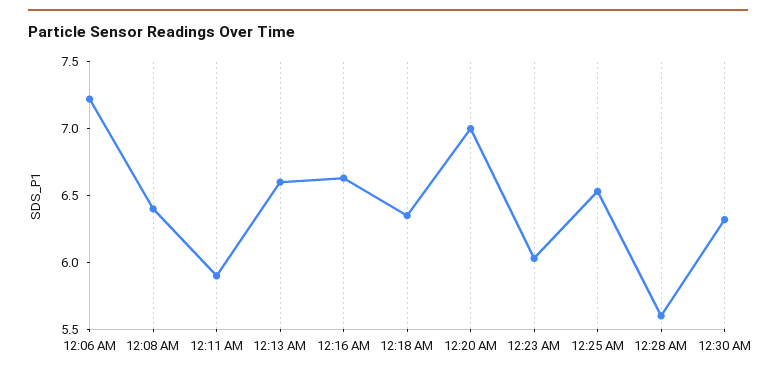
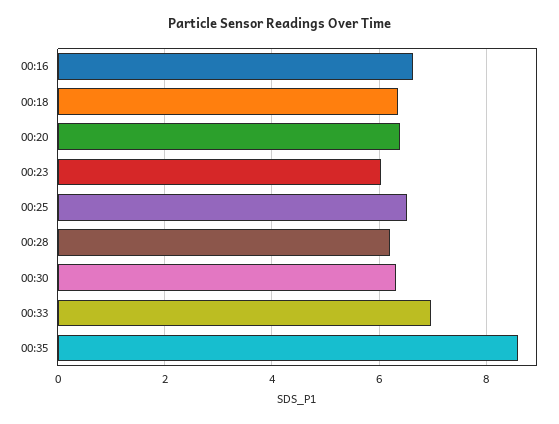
12:06 AM: 7.2 -> none
12:08 AM: 6.4 -> none
12:11 AM: 5.9 -> none
12:13 AM: 6.6 -> none
12:20 AM: 7 -> 6.4
12:28 AM: 5.6 -> 6.2
00:33: none -> 7
00:35: none -> 8.6

